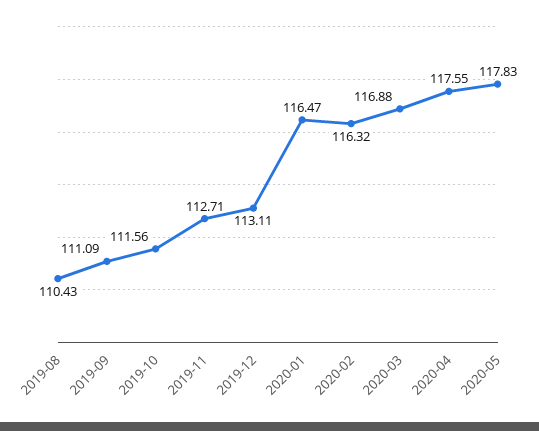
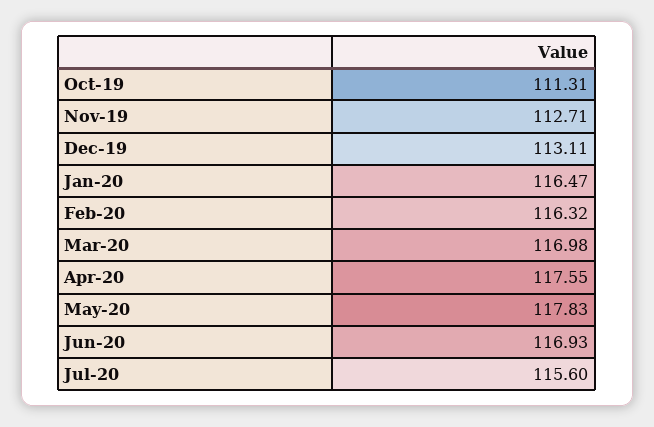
2019-08: 110.43 -> none
2019-09: 111.09 -> none
2019-10: 111.56 -> 111.31
2020-03: 116.88 -> 116.98
Jun-20: none -> 116.93
Jul-20: none -> 115.6

